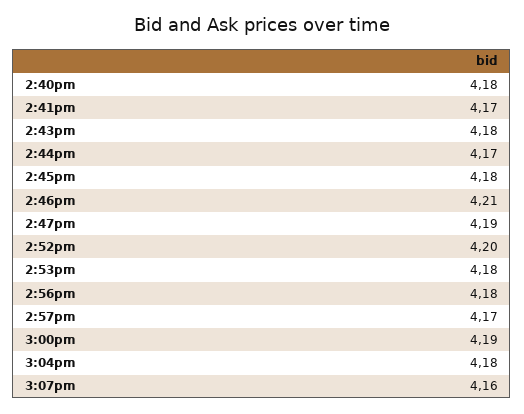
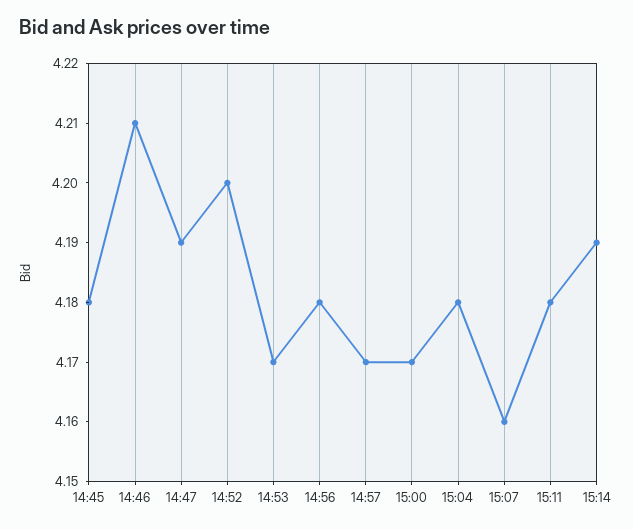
2:40pm: 4.18 -> none
2:41pm: 4.17 -> none
2:43pm: 4.18 -> none
2:44pm: 4.17 -> none
2:53pm: 4.18 -> 4.17
3:00pm: 4.19 -> 4.17
15:11: none -> 4.18
15:14: none -> 4.19

